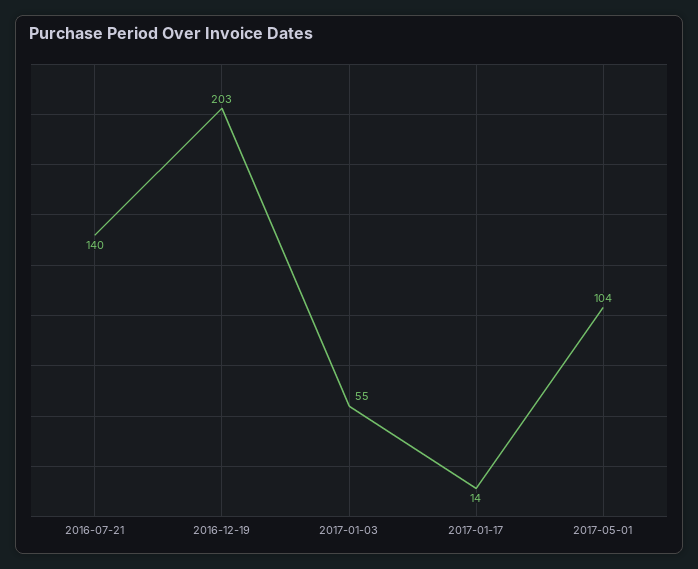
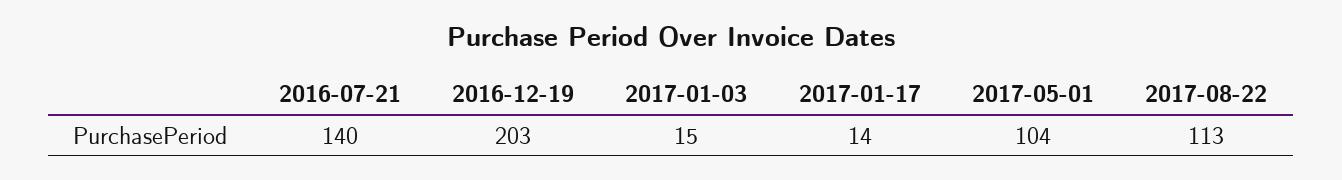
2017-01-03: 55 -> 15
2017-08-22: none -> 113

